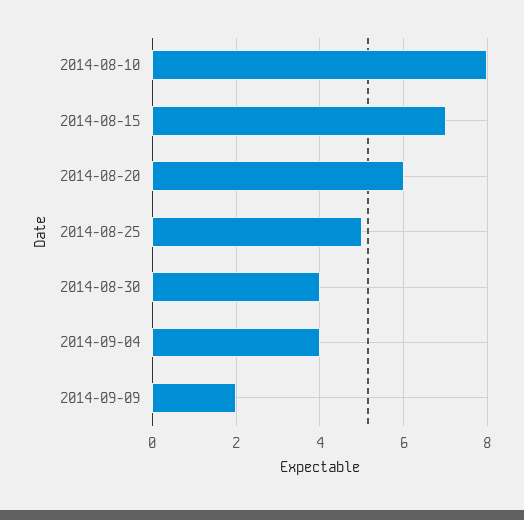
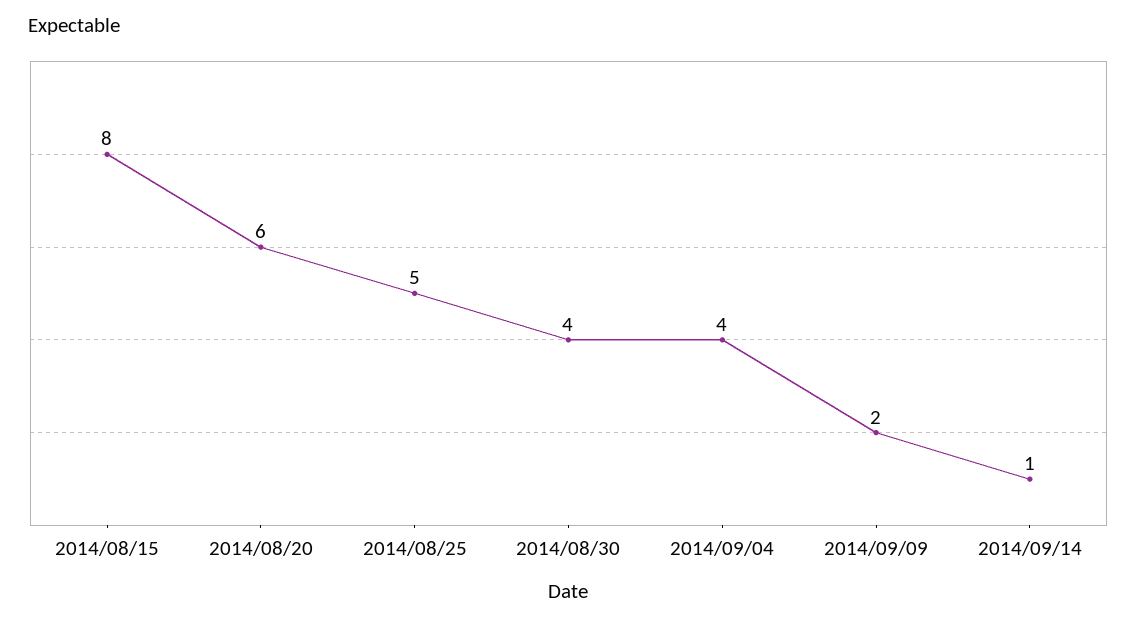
2014-08-10: 8 -> none
2014-08-15: 7 -> 8
2014/09/14: none -> 1

